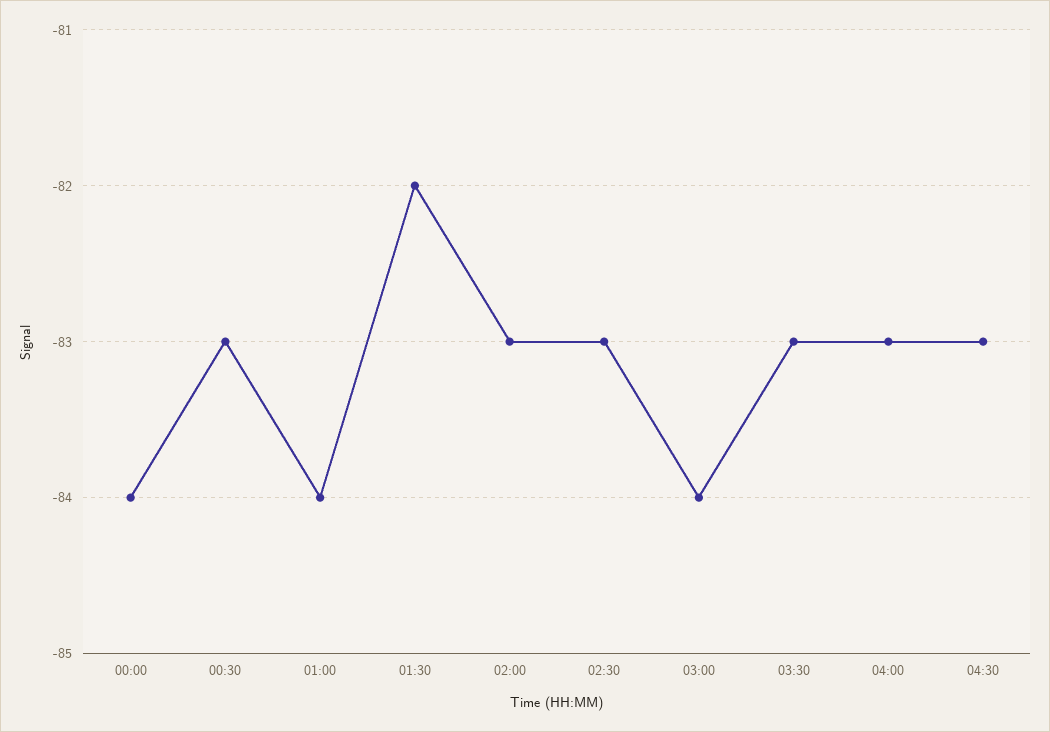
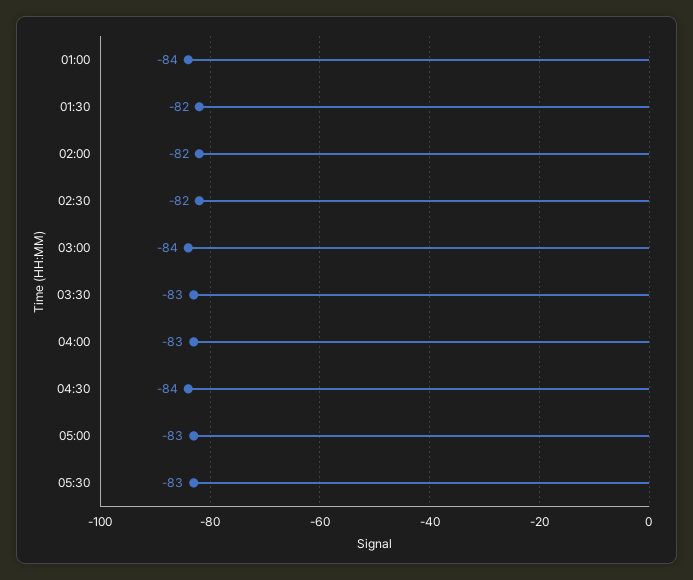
00:00: -84 -> none
00:30: -83 -> none
02:00: -83 -> -82
02:30: -83 -> -82
04:30: -83 -> -84
05:00: none -> -83
05:30: none -> -83

